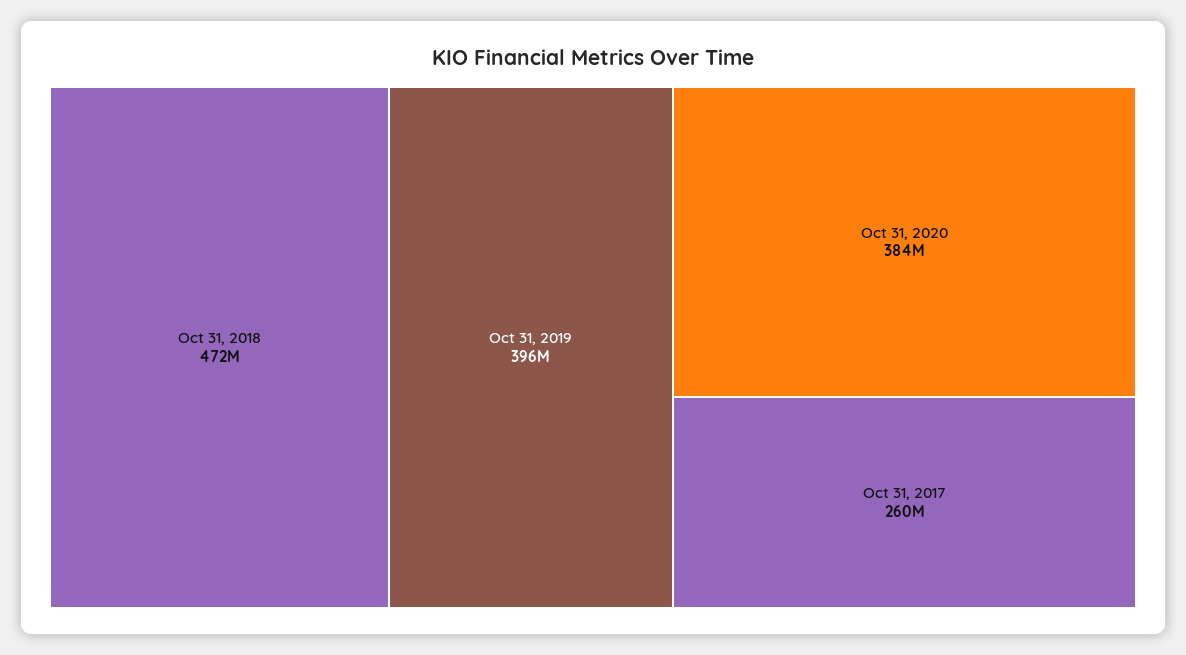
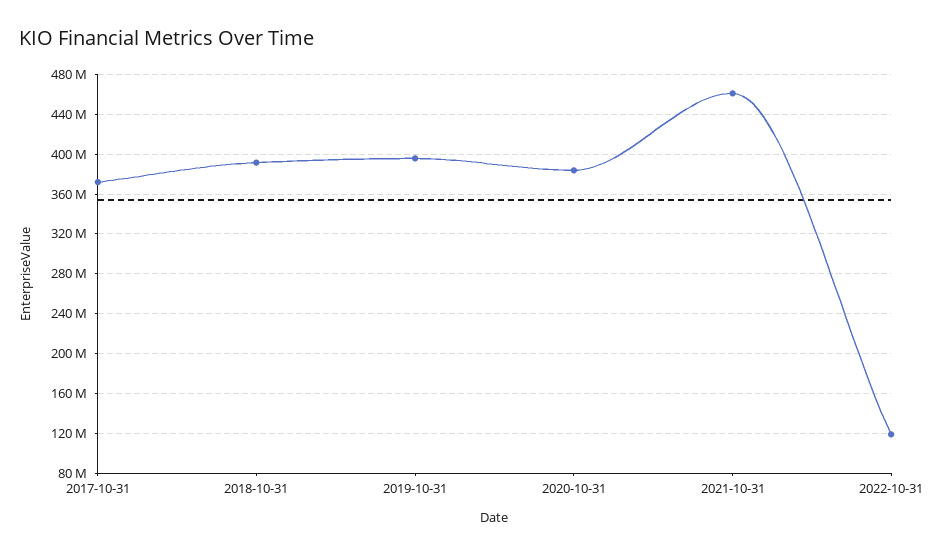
Oct 31, 2018: 472000000 -> 390000000
Oct 31, 2017: 260000000 -> 370000000
2021-10-31: none -> 460000000
2022-10-31: none -> 120000000

